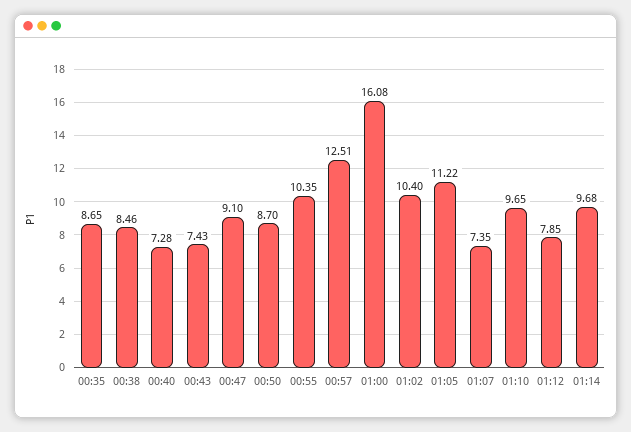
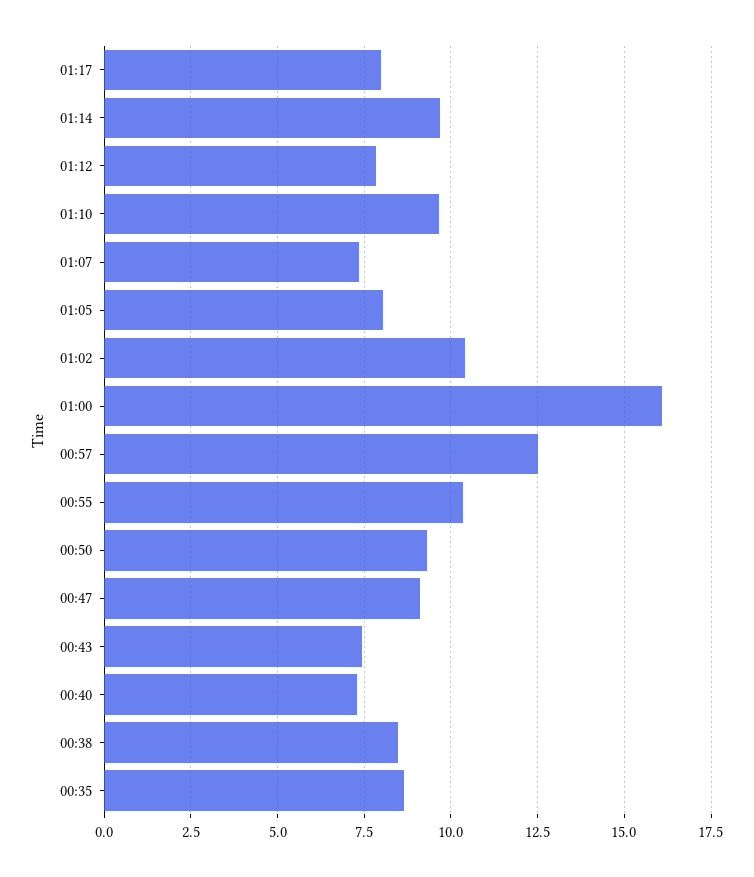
00:50: 8.7 -> 9.25
01:05: 11.22 -> 8
01:17: none -> 8

